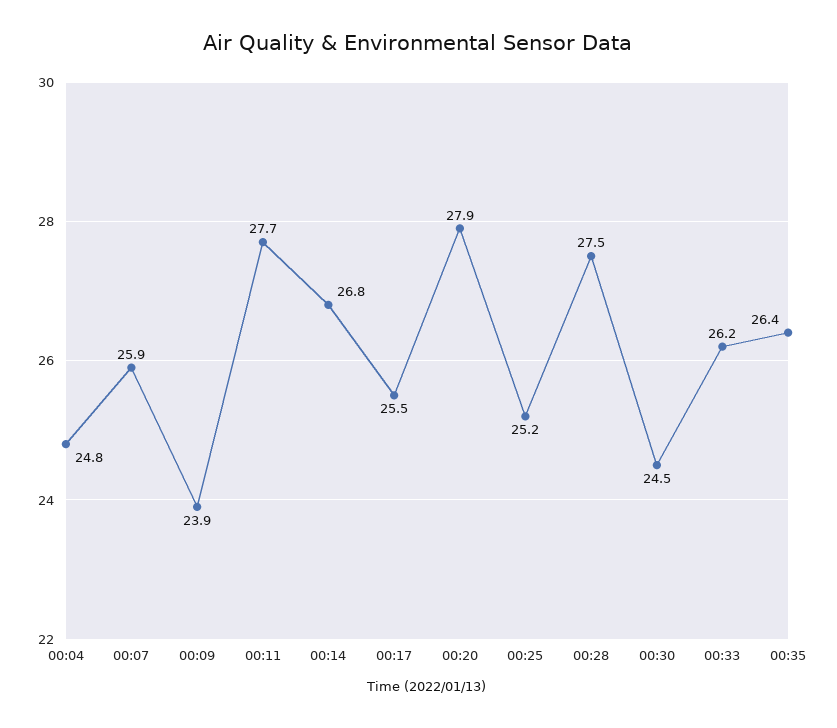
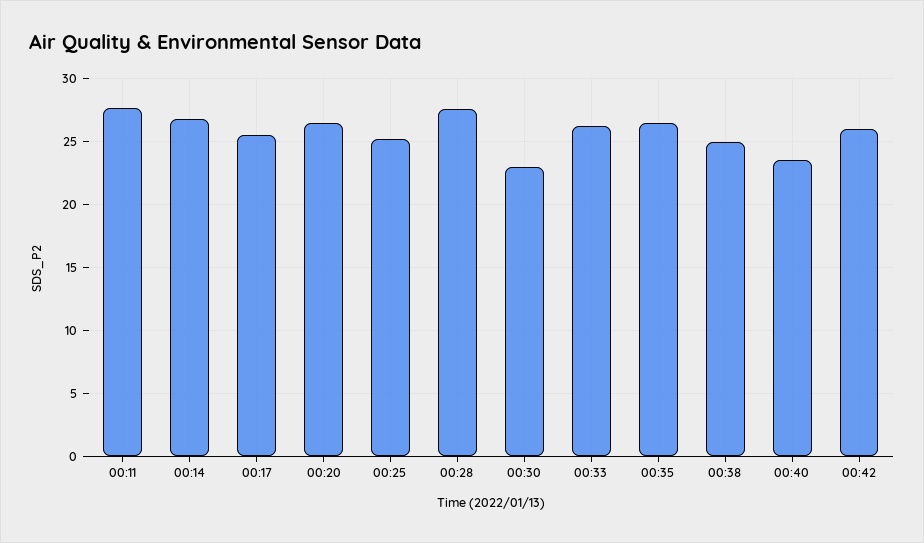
00:04: 24.8 -> none
00:07: 25.9 -> none
00:09: 23.9 -> none
00:20: 27.9 -> 26.5
00:30: 24.5 -> 23
00:38: none -> 25
00:40: none -> 23.5
00:42: none -> 26

